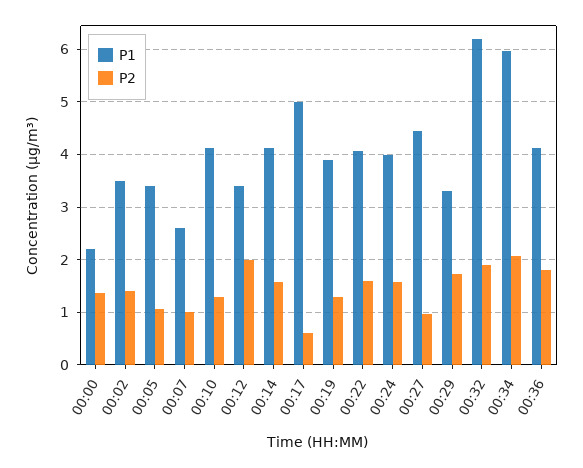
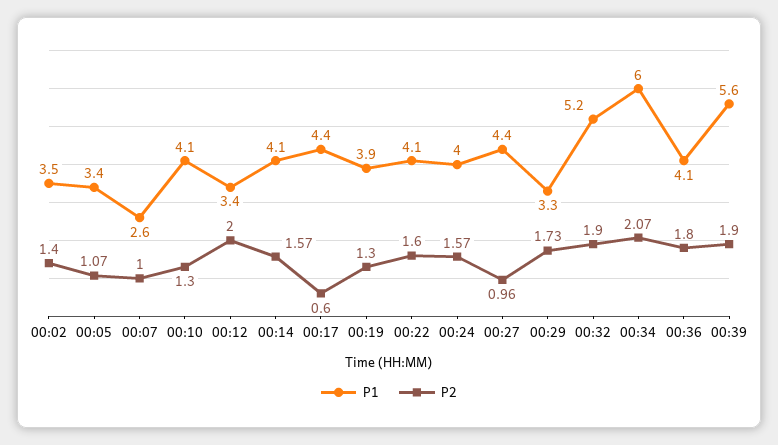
P1, 00:00: 2.2 -> none
P2, 00:00: 1.4 -> none
P1, 00:17: 5 -> 4.4
P1, 00:32: 6.2 -> 5.2
P1, 00:39: none -> 5.6
P2, 00:39: none -> 1.9

